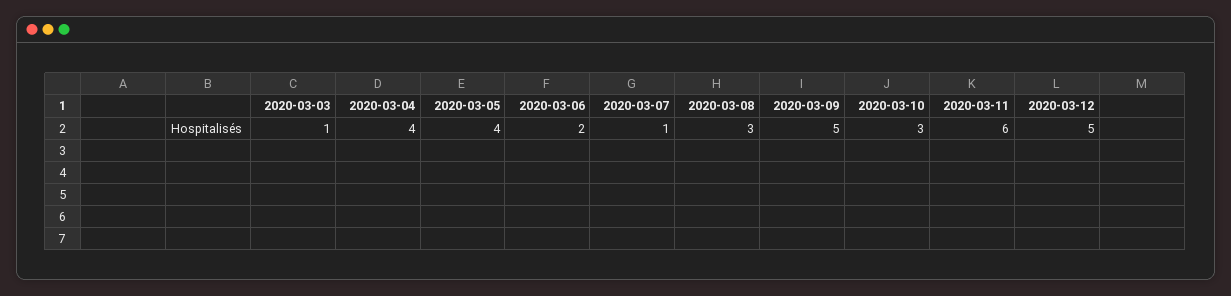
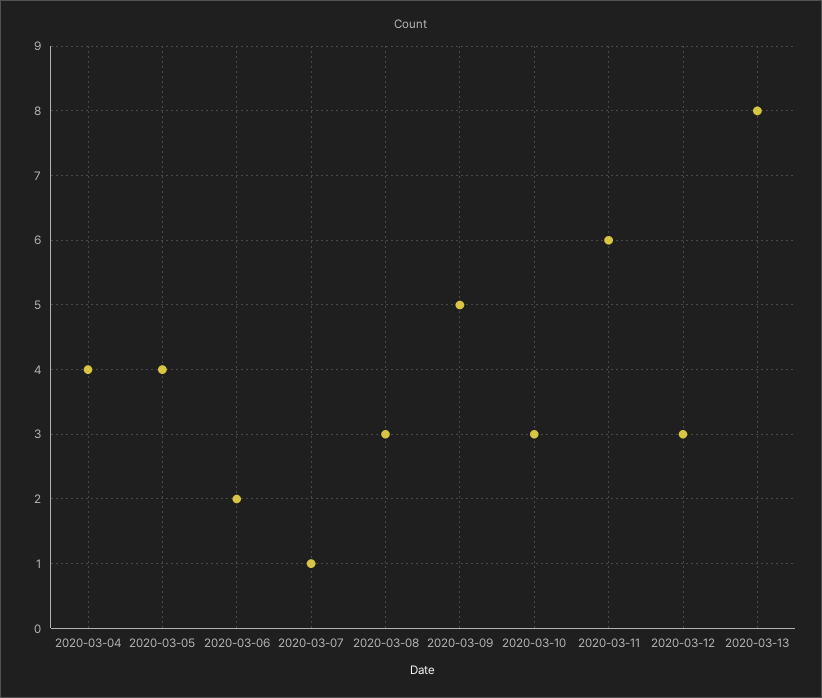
2020-03-03: 1 -> none
2020-03-12: 5 -> 3
2020-03-13: none -> 8

